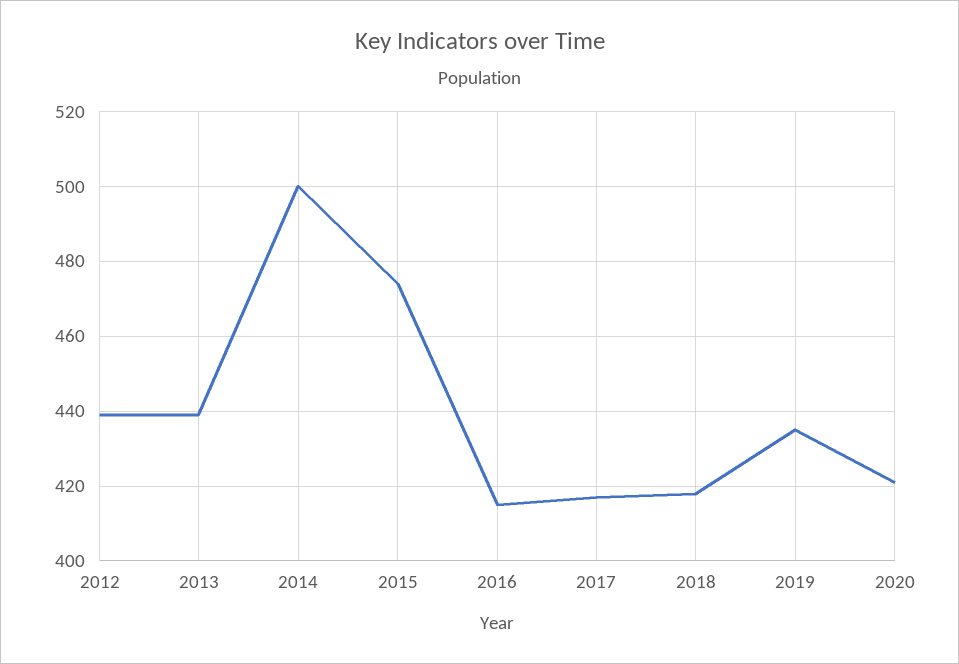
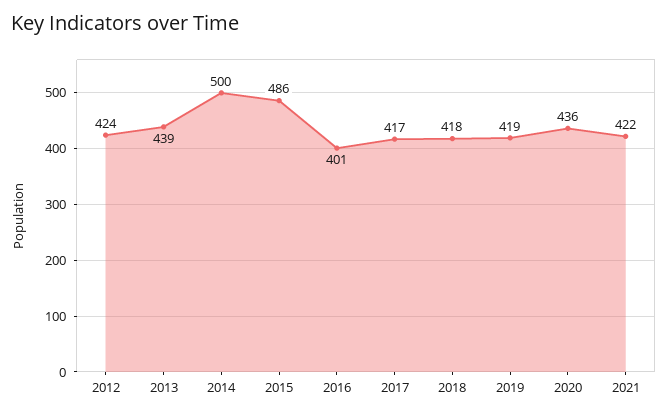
2012: 440 -> 424
2015: 475 -> 486
2016: 415 -> 401
2019: 435 -> 419
2020: 420 -> 436
2021: none -> 422

